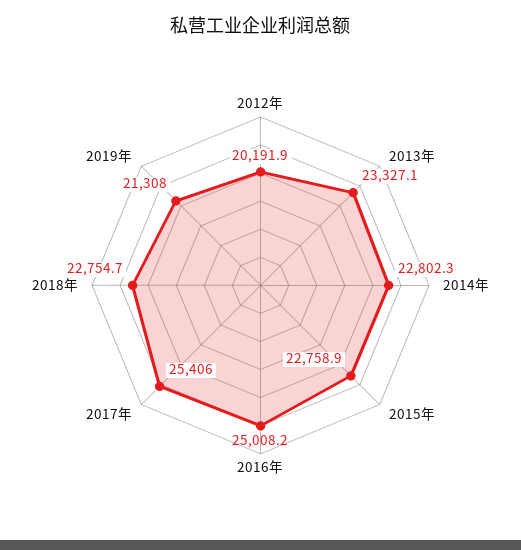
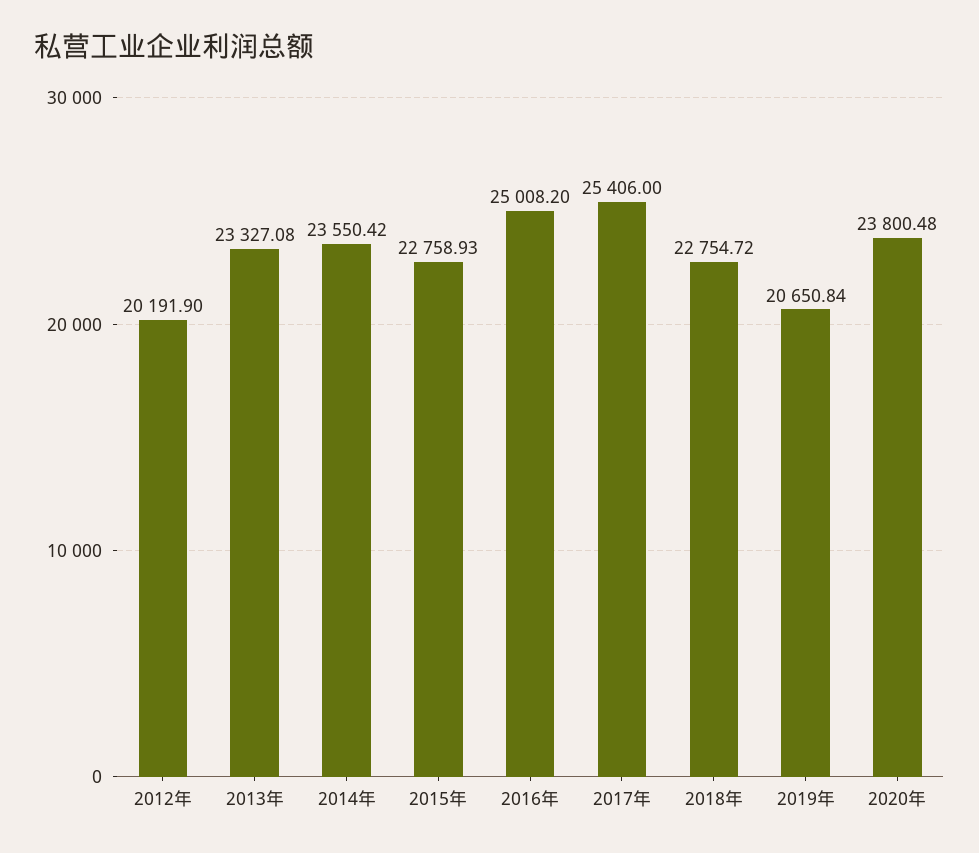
2014年: 22802.3 -> 23550.42
2019年: 21308 -> 20650.84
2020年: none -> 23800.48

